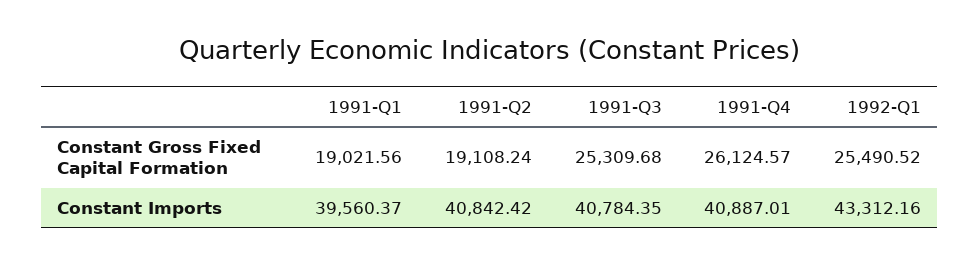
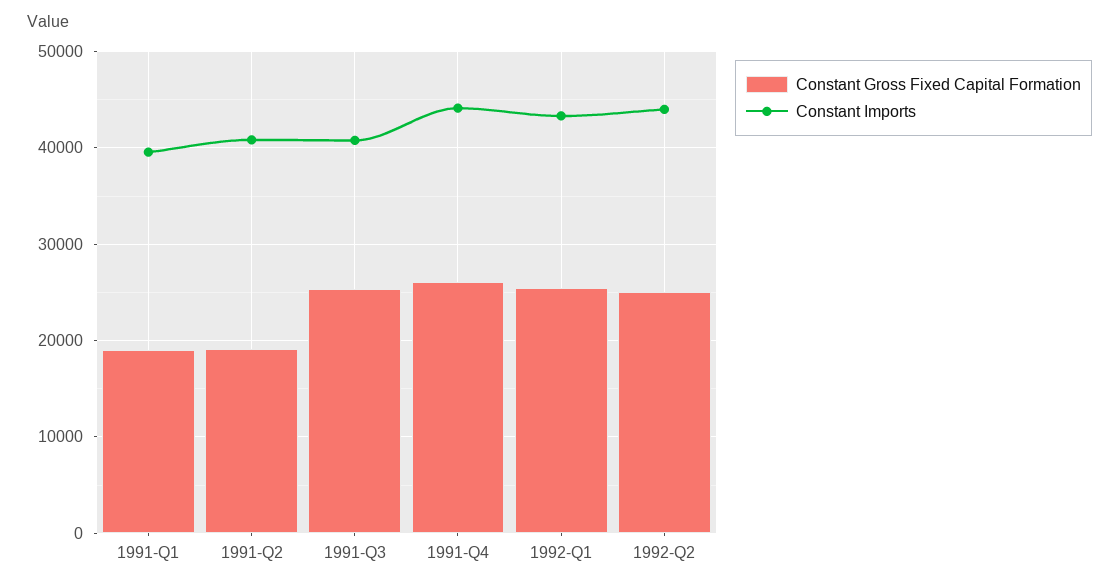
Constant Imports, 1991-Q4: 40887.01 -> 44000
Constant Gross Fixed Capital Formation, 1992-Q2: none -> 25000
Constant Imports, 1992-Q2: none -> 44000

